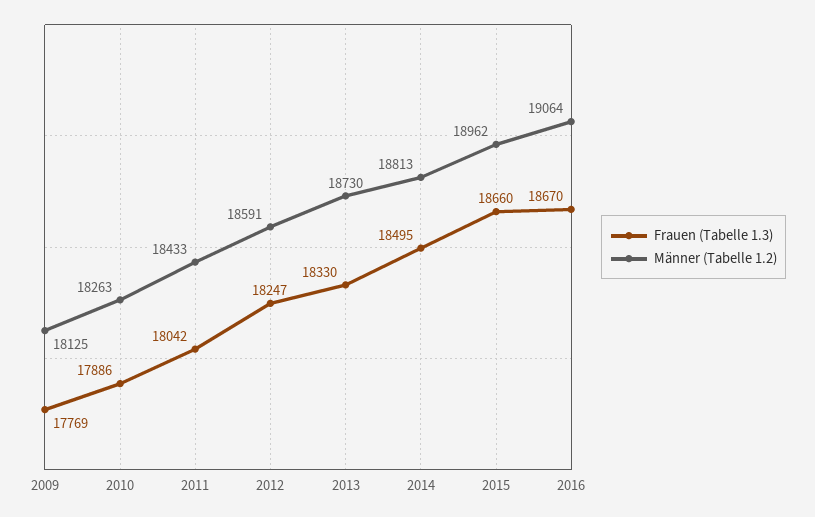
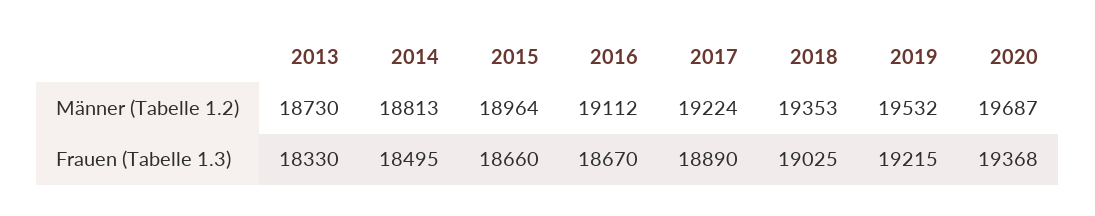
Frauen (Tabelle 1.3), 2009: 17769 -> none
Männer (Tabelle 1.2), 2009: 18125 -> none
Frauen (Tabelle 1.3), 2010: 17886 -> none
Männer (Tabelle 1.2), 2010: 18263 -> none
Frauen (Tabelle 1.3), 2011: 18042 -> none
Männer (Tabelle 1.2), 2011: 18433 -> none
Frauen (Tabelle 1.3), 2012: 18247 -> none
Männer (Tabelle 1.2), 2012: 18591 -> none
Männer (Tabelle 1.2), 2015: 18962 -> 18964
Männer (Tabelle 1.2), 2016: 19064 -> 19112
Männer (Tabelle 1.2), 2017: none -> 19224
Männer (Tabelle 1.2), 2018: none -> 19353
Männer (Tabelle 1.2), 2019: none -> 19532
Männer (Tabelle 1.2), 2020: none -> 19687
Frauen (Tabelle 1.3), 2017: none -> 18890
Frauen (Tabelle 1.3), 2018: none -> 19025
Frauen (Tabelle 1.3), 2019: none -> 19215
Frauen (Tabelle 1.3), 2020: none -> 19368

